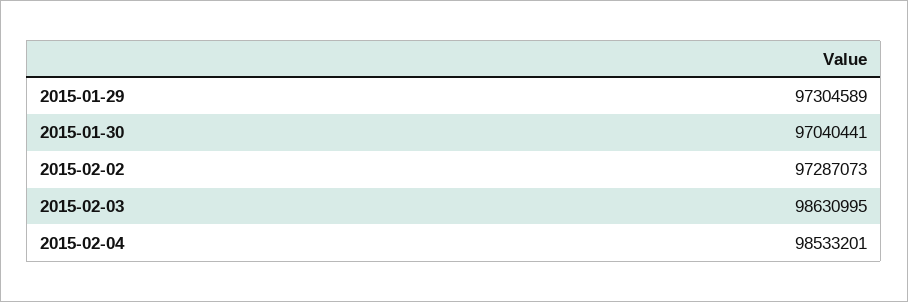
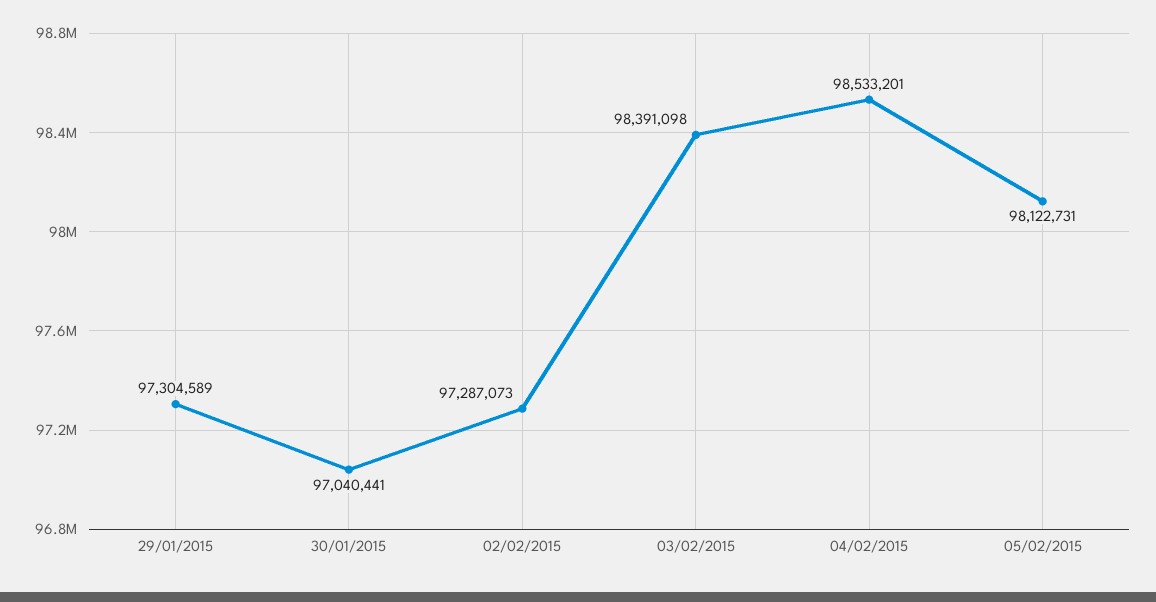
2015-02-03: 98630995 -> 98391098
05/02/2015: none -> 98122731

